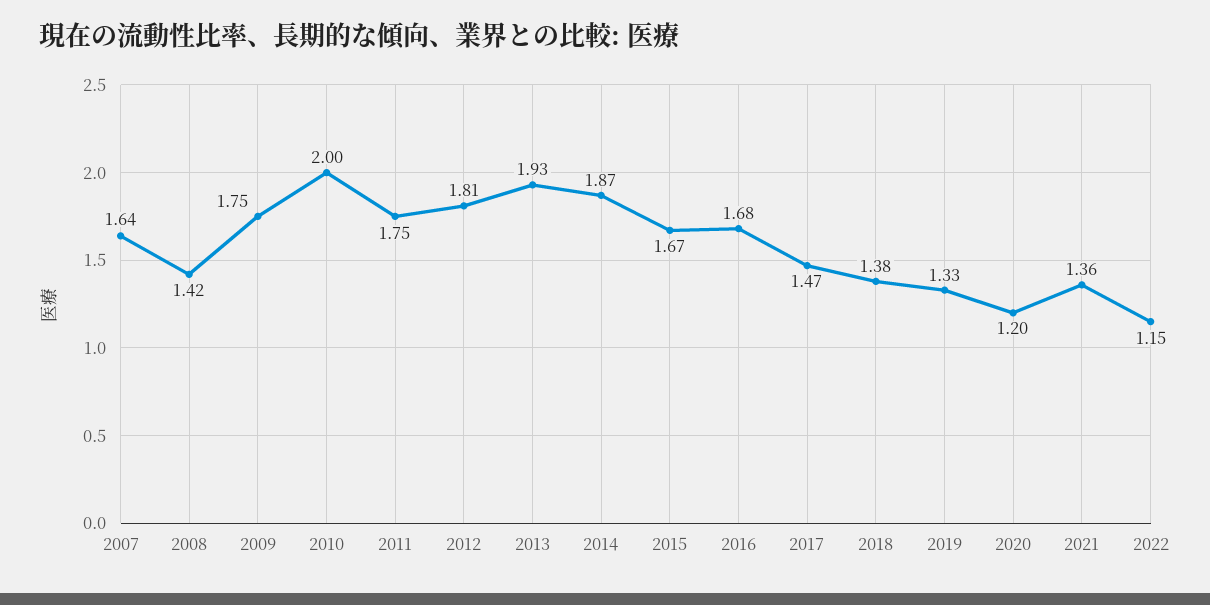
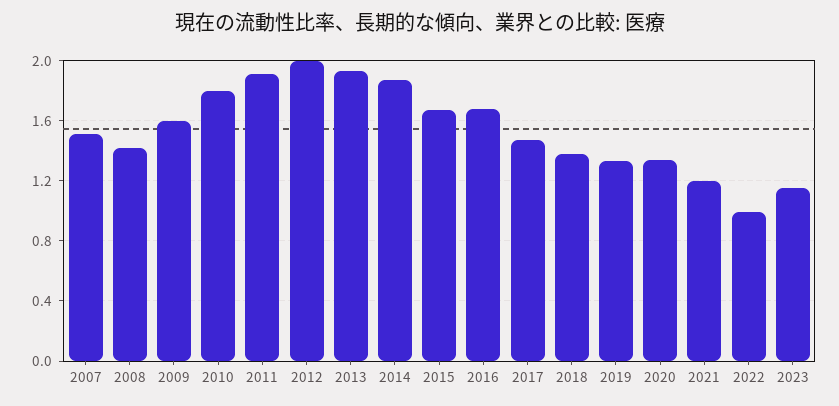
2007: 1.64 -> 1.5
2009: 1.75 -> 1.6
2010: 2 -> 1.8
2011: 1.75 -> 1.9
2012: 1.81 -> 2
2020: 1.2 -> 1.35
2021: 1.36 -> 1.2
2022: 1.15 -> 1
2023: none -> 1.15

